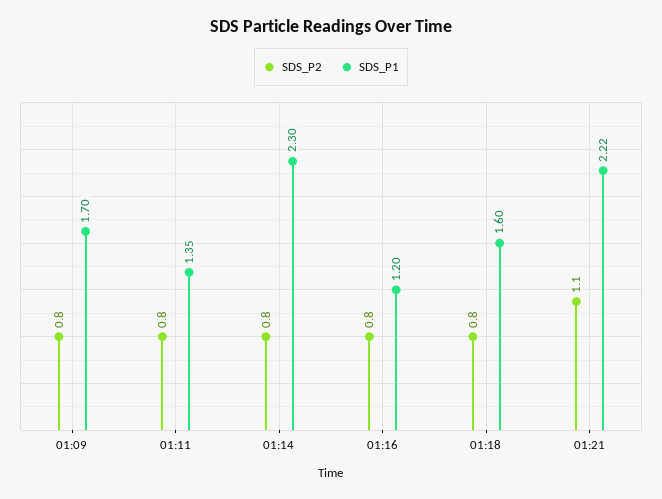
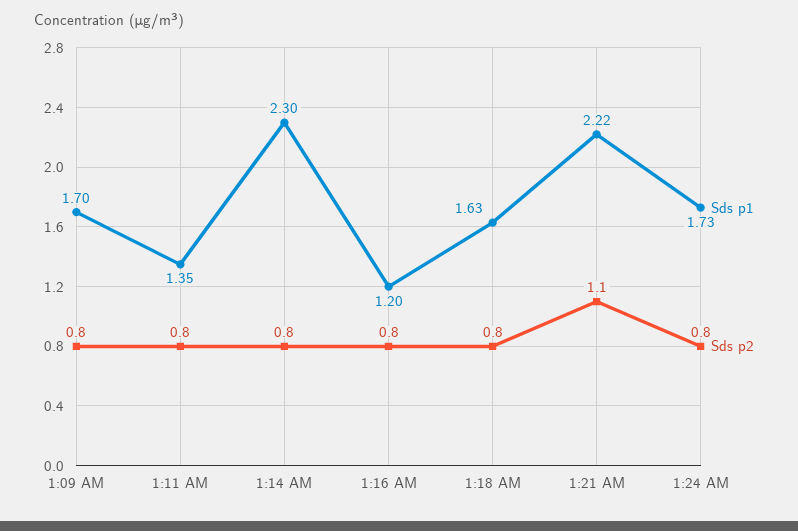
SDS_P1, 01:18: 1.6 -> 1.63
SDS_P1, 1:24 AM: none -> 1.73
SDS_P2, 1:24 AM: none -> 0.8

